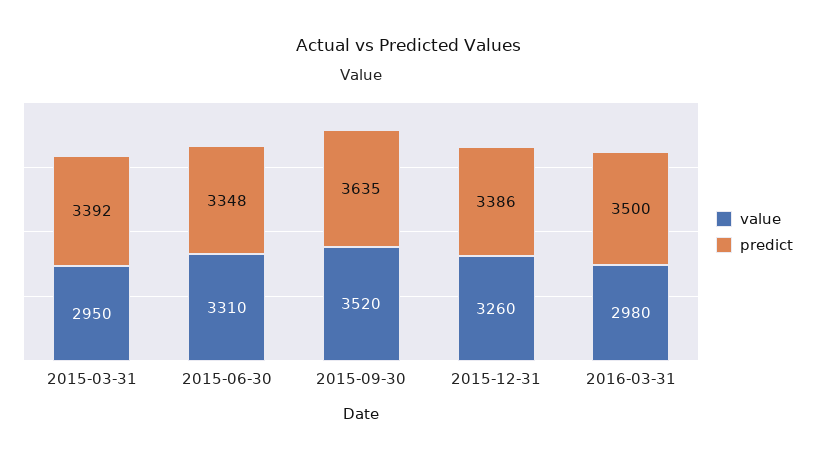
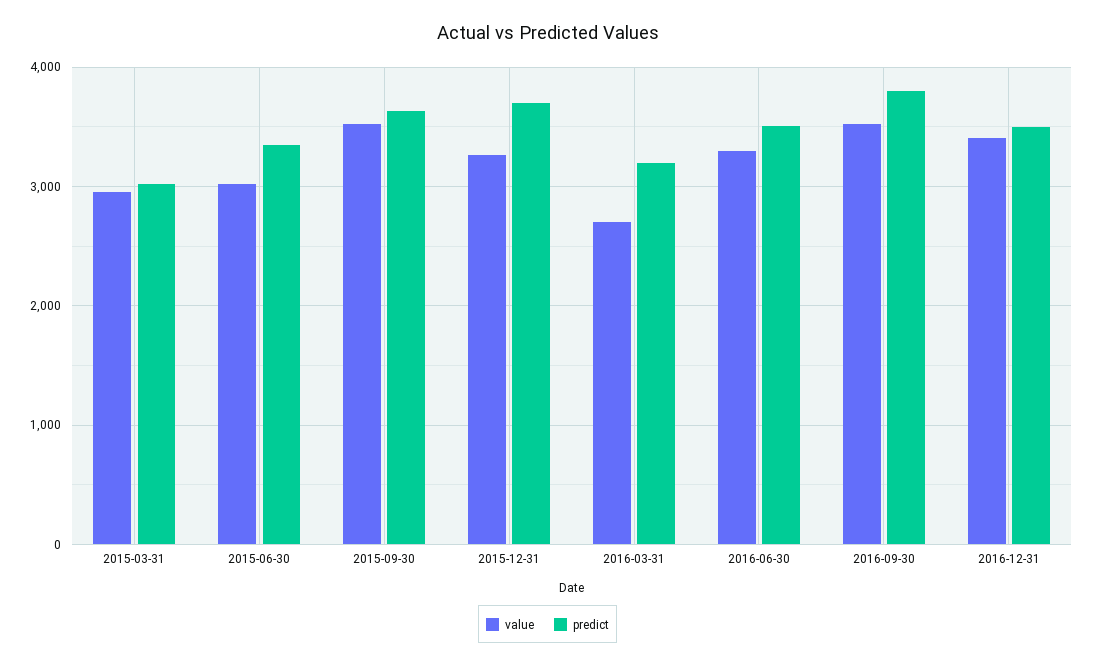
predict, 2015-03-31: 3392 -> 3000
value, 2015-06-30: 3310 -> 3000
predict, 2015-12-31: 3386 -> 3700
value, 2016-03-31: 2980 -> 2700
predict, 2016-03-31: 3500 -> 3200
value, 2016-06-30: none -> 3300
predict, 2016-06-30: none -> 3500
value, 2016-09-30: none -> 3500
predict, 2016-09-30: none -> 3800
value, 2016-12-31: none -> 3400
predict, 2016-12-31: none -> 3500

